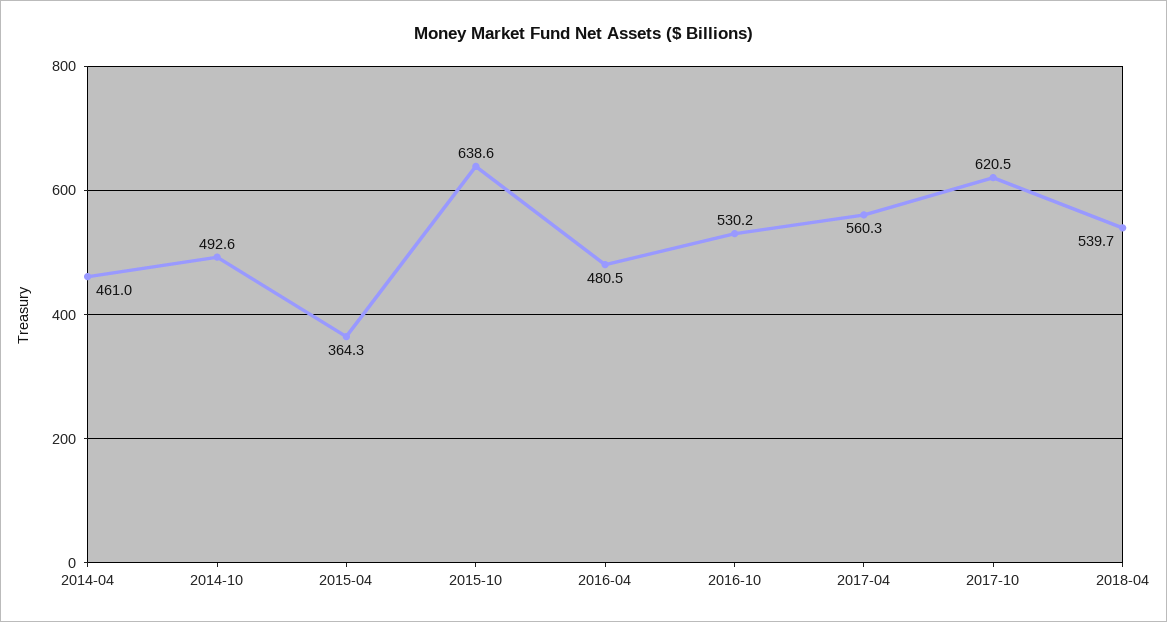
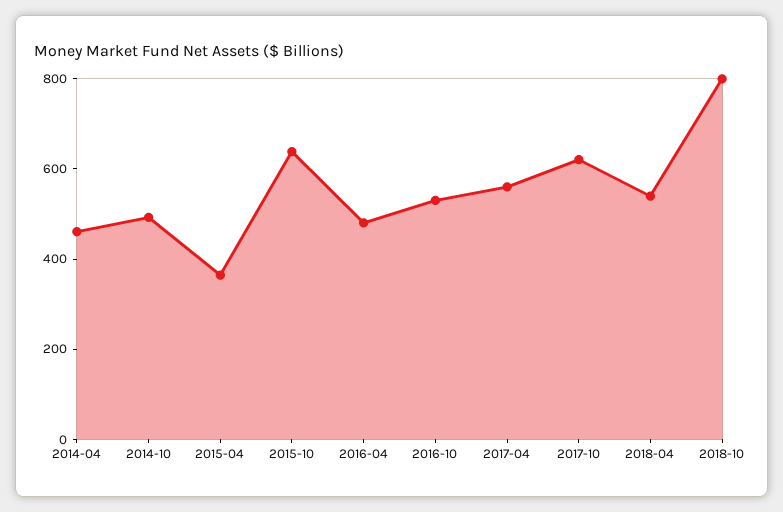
2018-10: none -> 800

